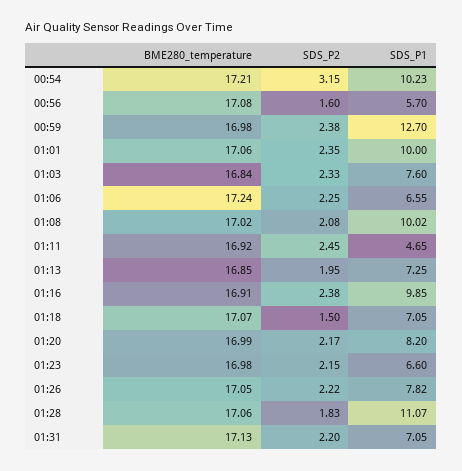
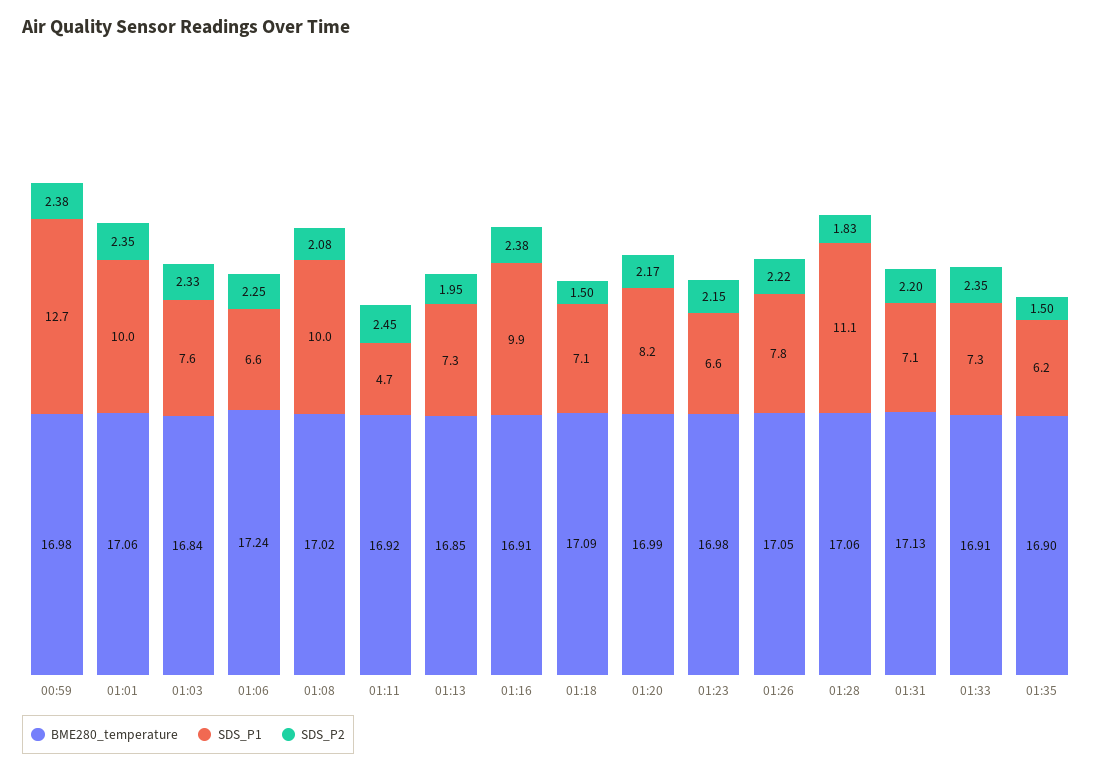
BME280_temperature, 00:54: 17.21 -> none
SDS_P2, 00:54: 3.15 -> none
SDS_P1, 00:54: 10.23 -> none
BME280_temperature, 00:56: 17.08 -> none
SDS_P2, 00:56: 1.6 -> none
SDS_P1, 00:56: 5.7 -> none
BME280_temperature, 01:18: 17.07 -> 17.09
BME280_temperature, 01:33: none -> 16.91
SDS_P1, 01:33: none -> 7.3
SDS_P2, 01:33: none -> 2.35
BME280_temperature, 01:35: none -> 16.9
SDS_P1, 01:35: none -> 6.2
SDS_P2, 01:35: none -> 1.5

